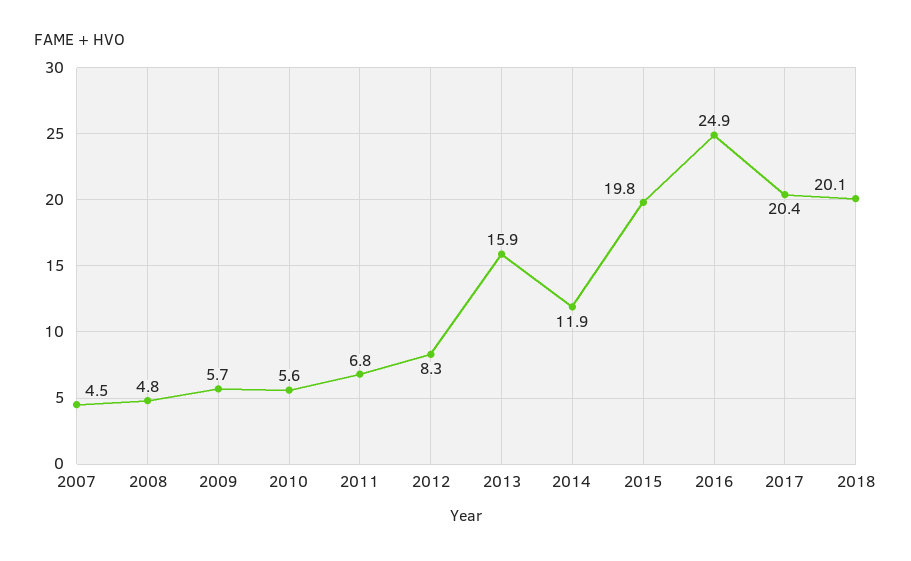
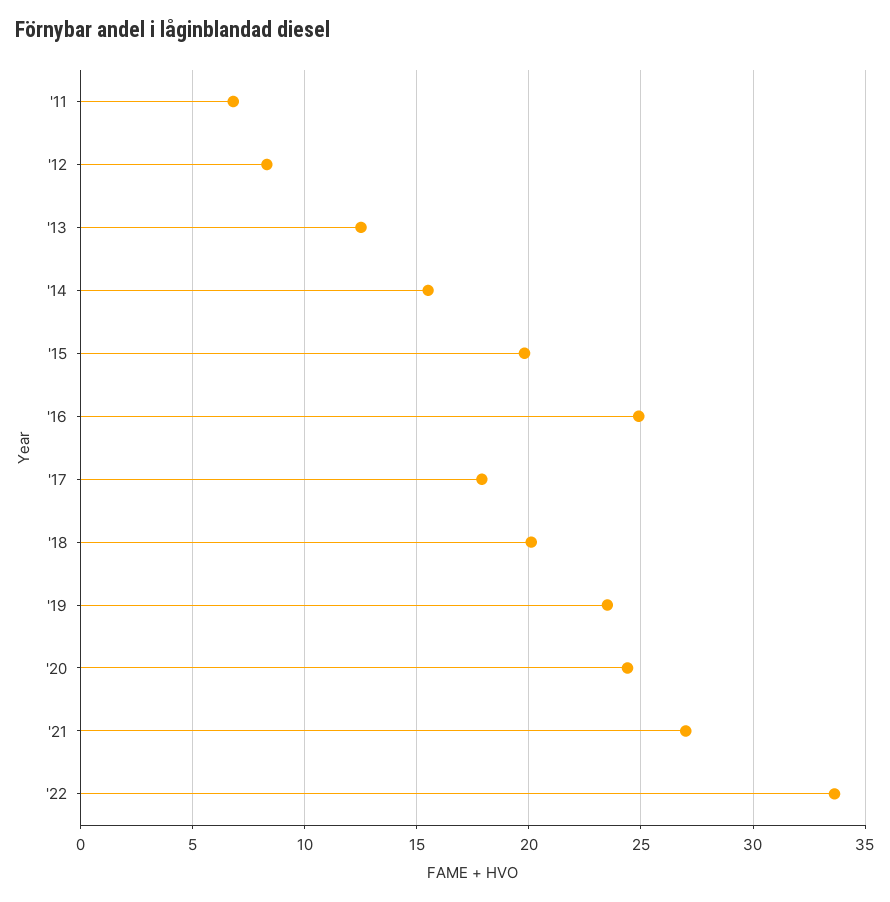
2007: 4.5 -> none
2008: 4.8 -> none
2009: 5.7 -> none
2010: 5.6 -> none
2013: 15.9 -> 12.5
2014: 11.9 -> 15.5
2017: 20.4 -> 18
'19: none -> 23.5
'20: none -> 24.5
'21: none -> 27
'22: none -> 33.5

